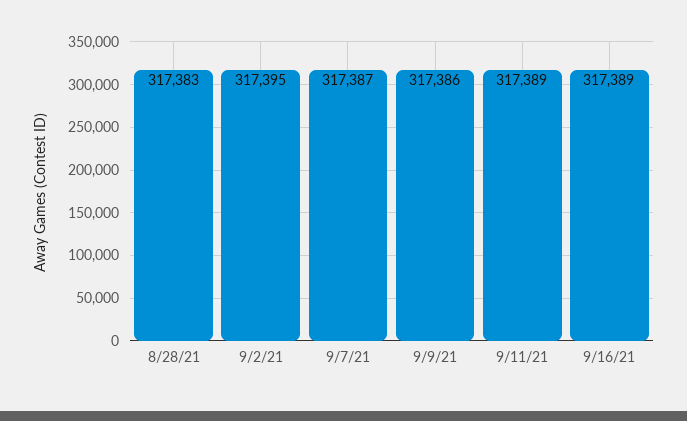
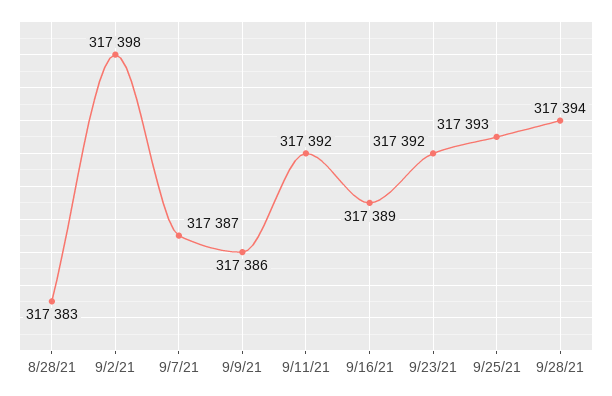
9/2/21: 317395 -> 317398
9/11/21: 317389 -> 317392
9/23/21: none -> 317392
9/25/21: none -> 317393
9/28/21: none -> 317394

